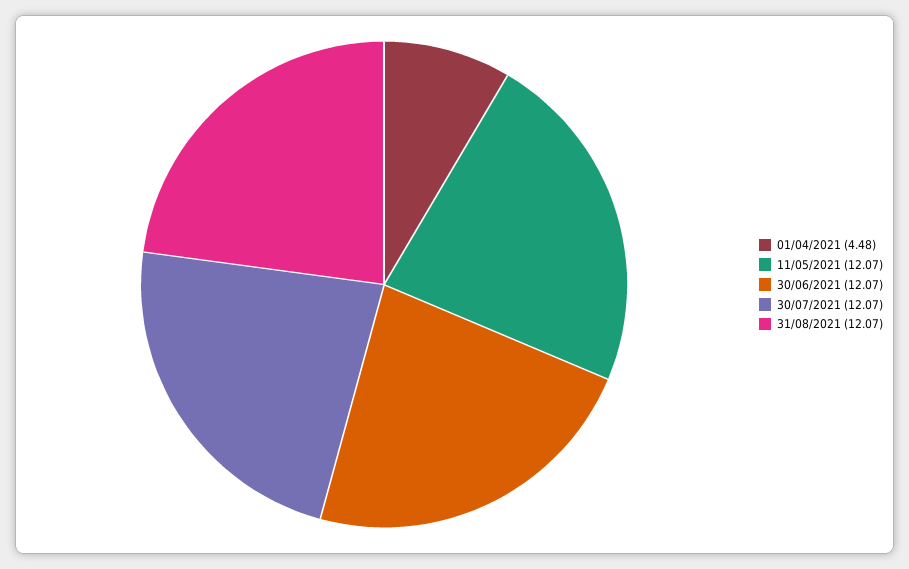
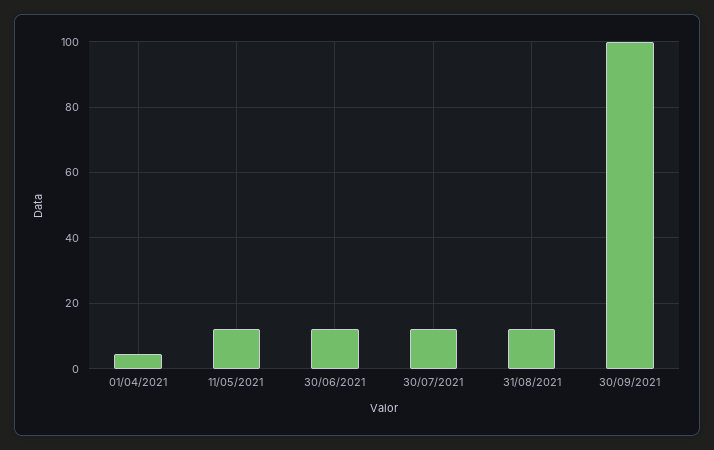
30/09/2021: none -> 100

